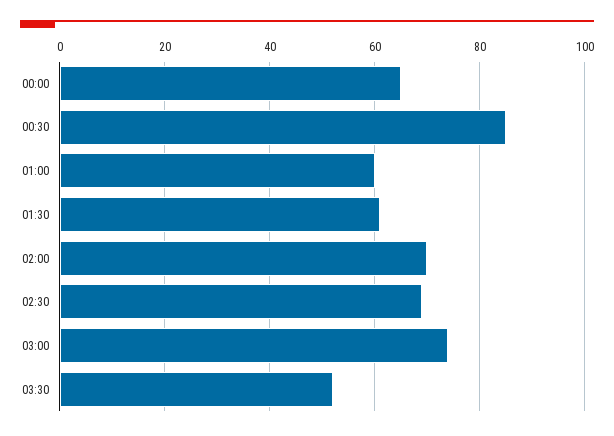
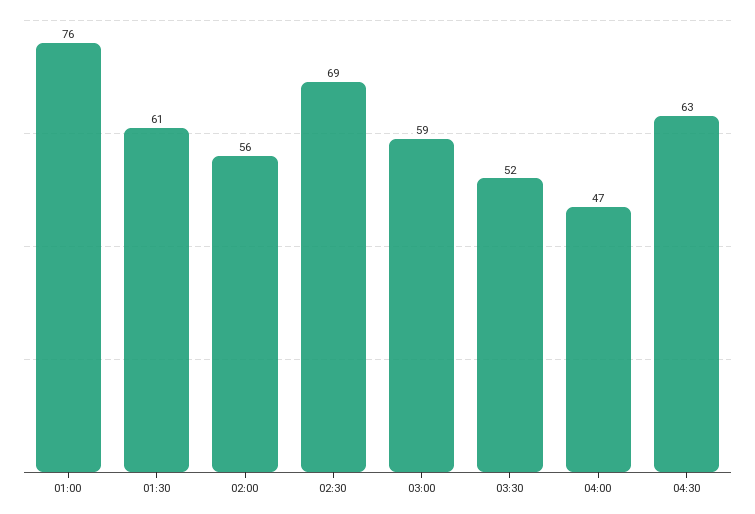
00:00: 65 -> none
00:30: 85 -> none
01:00: 60 -> 76
02:00: 70 -> 56
03:00: 75 -> 59
04:00: none -> 47
04:30: none -> 63

